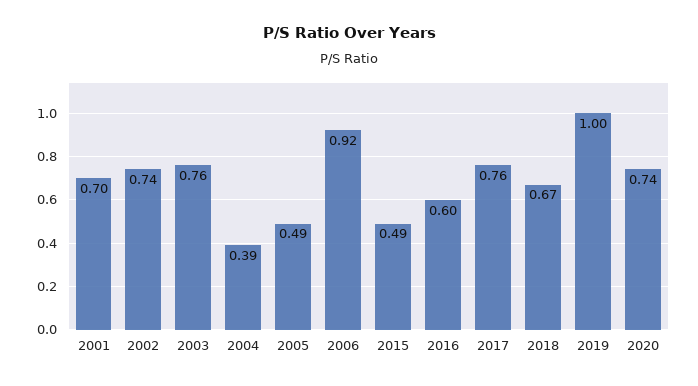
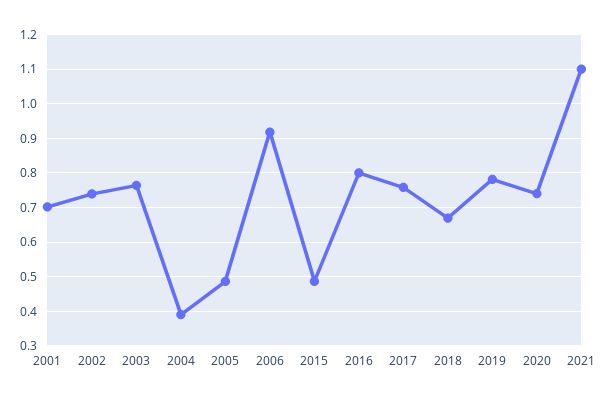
2016: 0.6 -> 0.8
2019: 1 -> 0.78
2021: none -> 1.1

